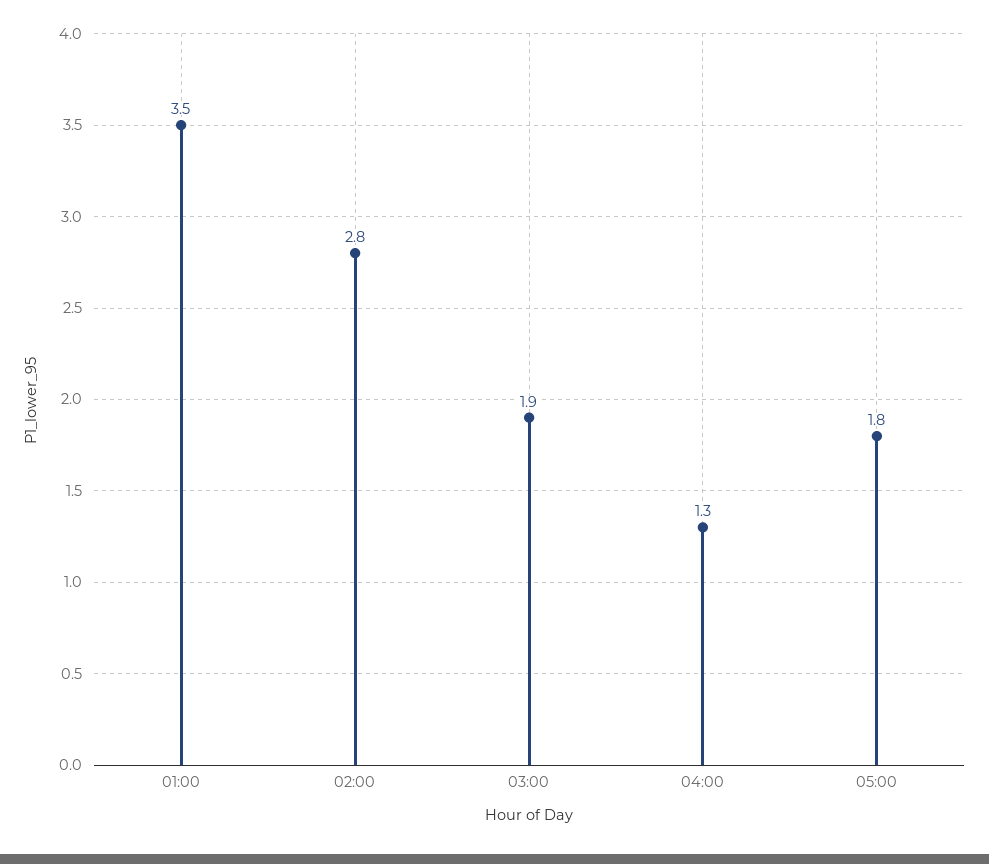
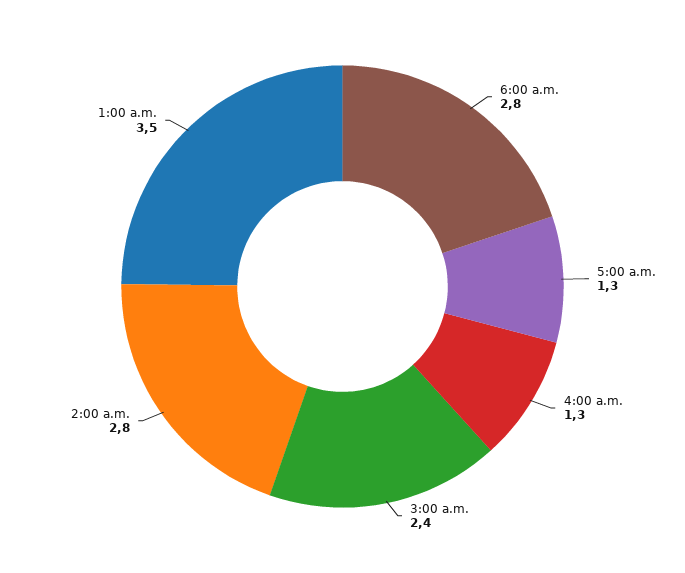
03:00: 1.9 -> 2.4
05:00: 1.8 -> 1.3
6:00 a.m.: none -> 2.8

